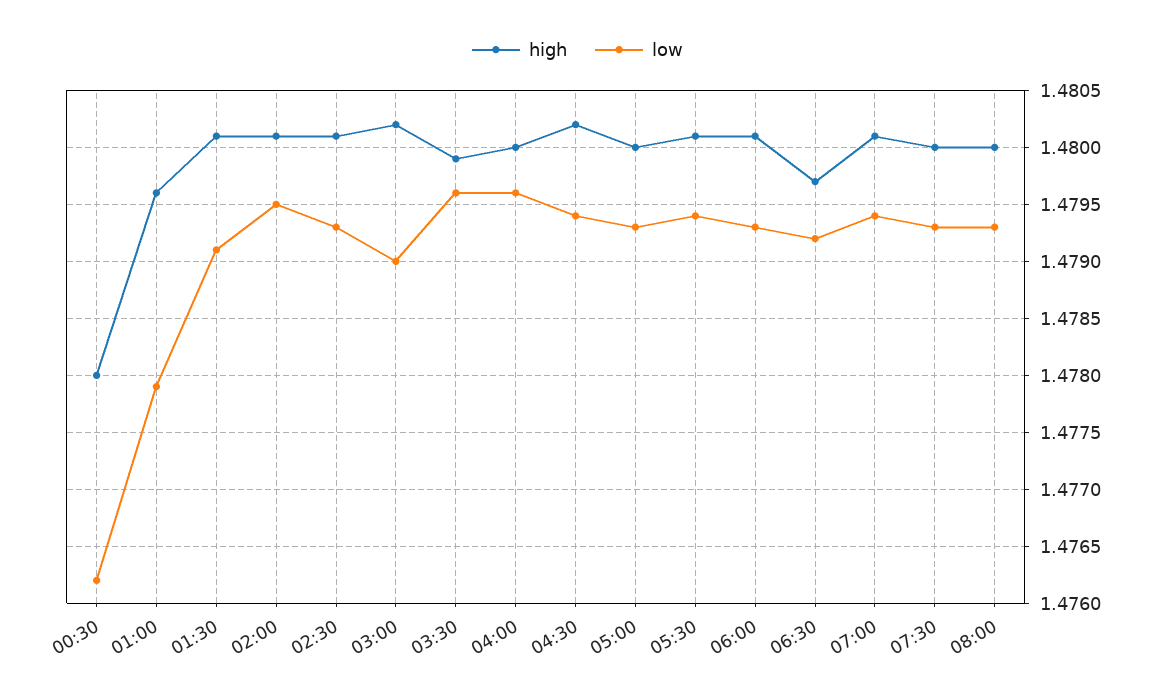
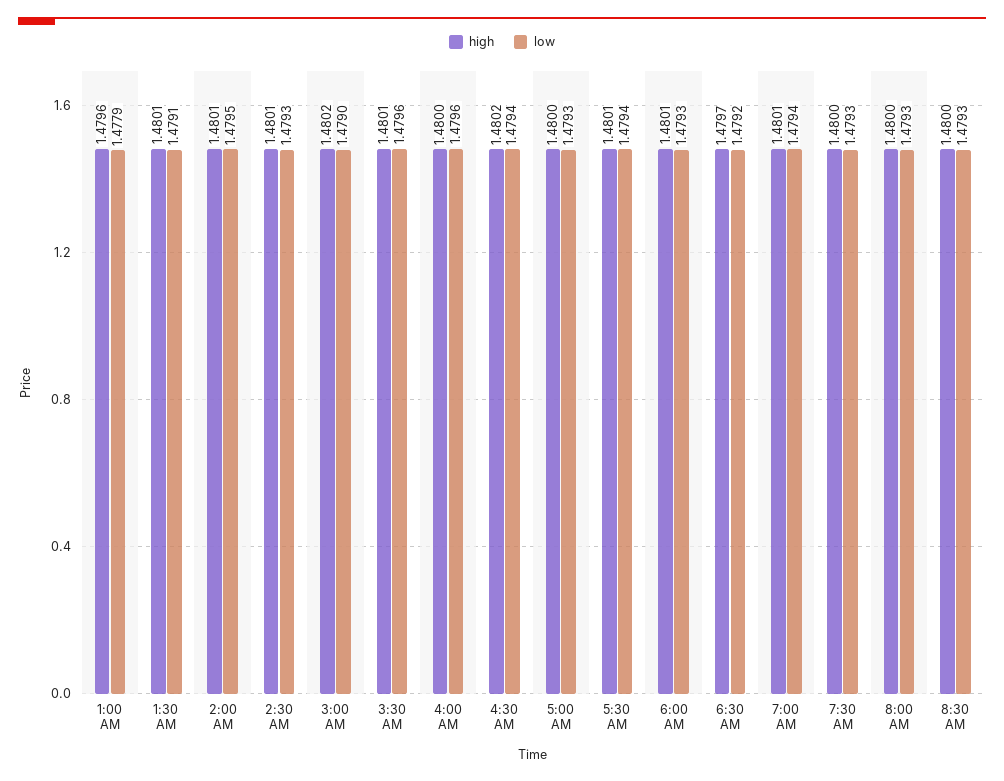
high, 00:30: 1.478 -> none
low, 00:30: 1.4762 -> none
high, 03:30: 1.4799 -> 1.4801
high, 8:30 AM: none -> 1.48
low, 8:30 AM: none -> 1.4793

